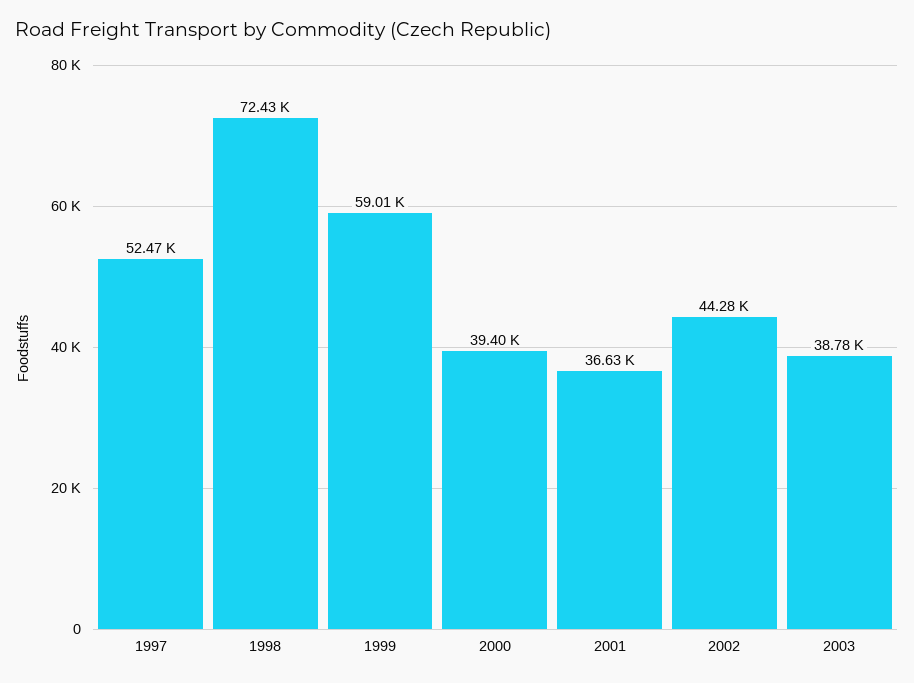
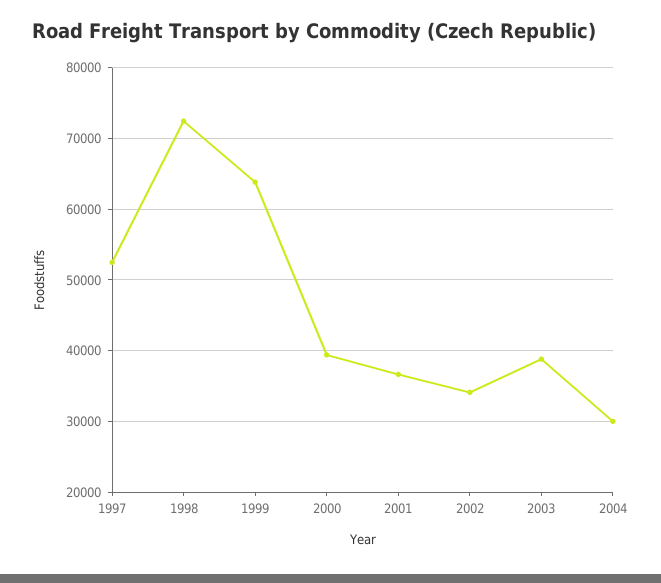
1999: 59010 -> 64000
2002: 44280 -> 34000
2004: none -> 30000

